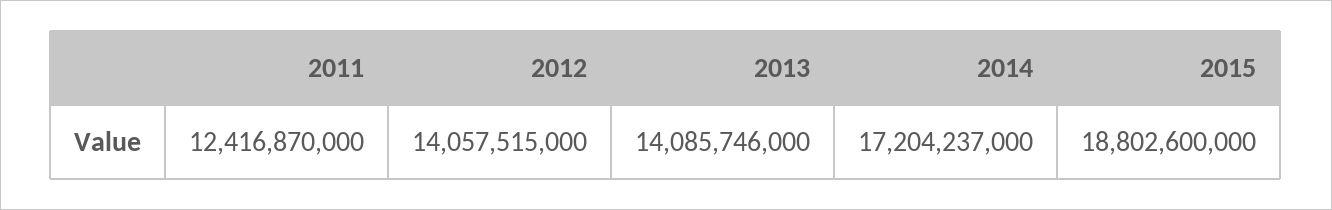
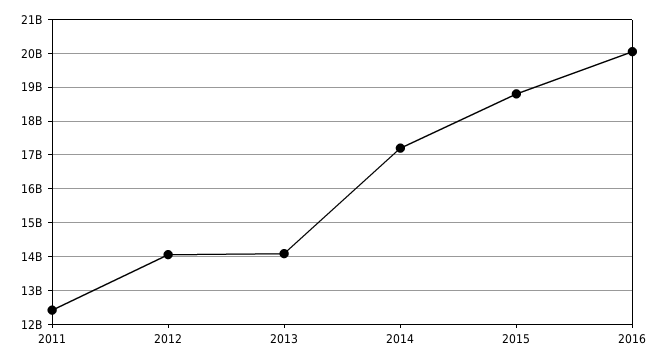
2016: none -> 20000000000

